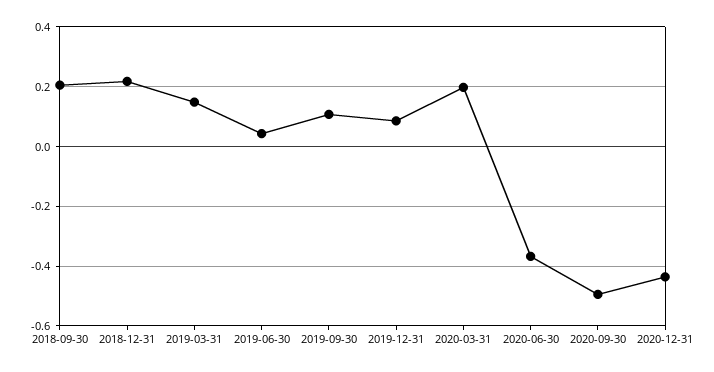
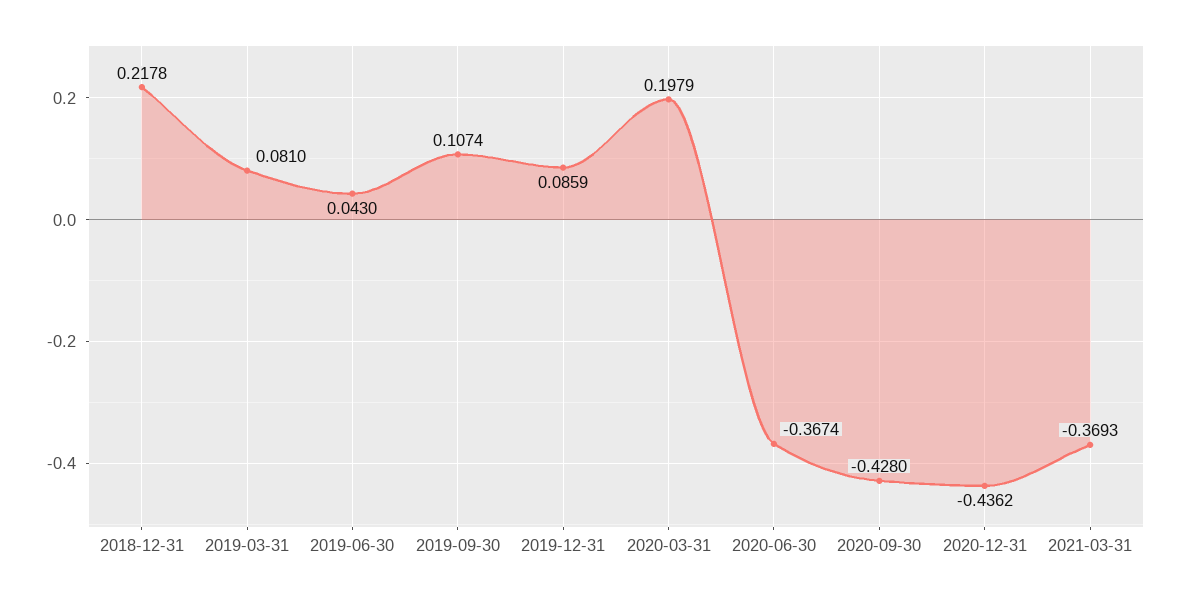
2018-09-30: 0.2 -> none
2019-03-31: 0.15 -> 0.081
2020-09-30: -0.5 -> -0.428
2021-03-31: none -> -0.3693

